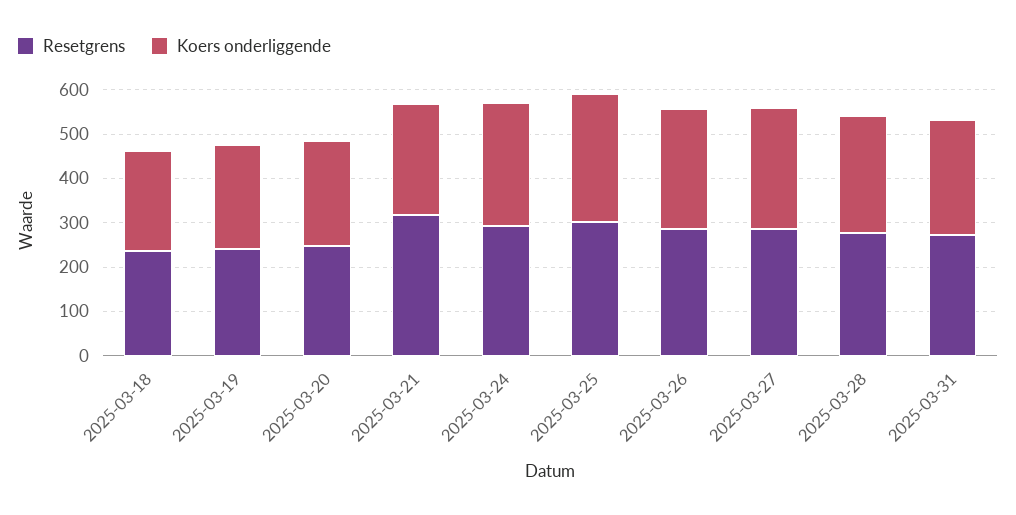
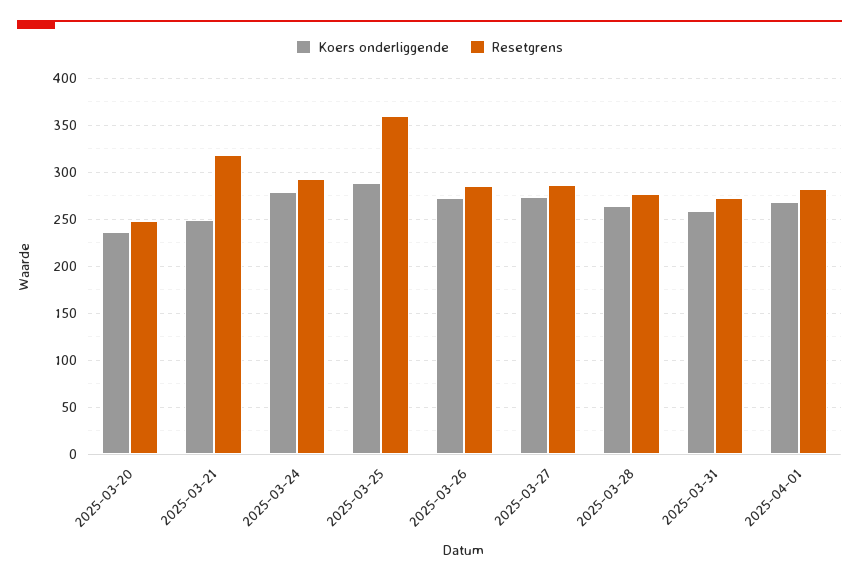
Resetgrens, 2025-03-18: 240 -> none
Koers onderliggende, 2025-03-18: 220 -> none
Resetgrens, 2025-03-19: 240 -> none
Koers onderliggende, 2025-03-19: 240 -> none
Resetgrens, 2025-03-25: 300 -> 360
Koers onderliggende, 2025-04-01: none -> 270
Resetgrens, 2025-04-01: none -> 280

